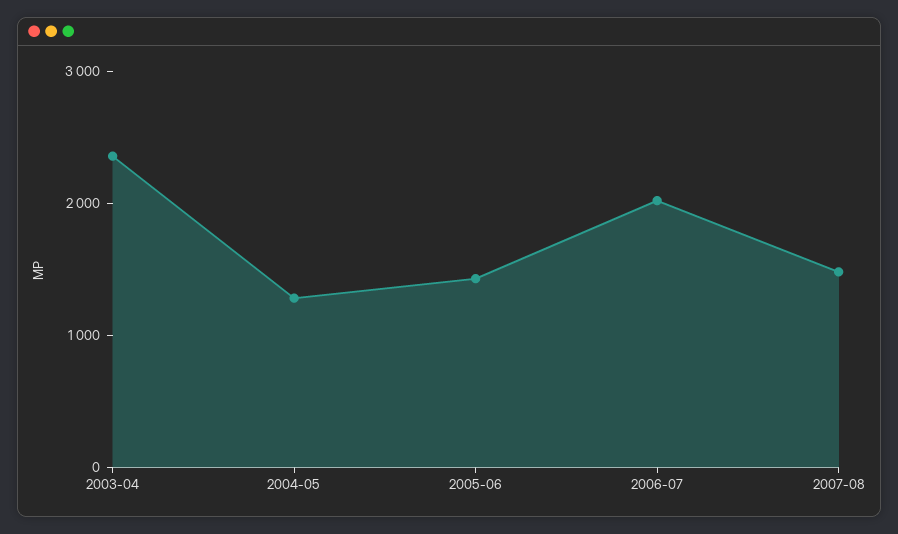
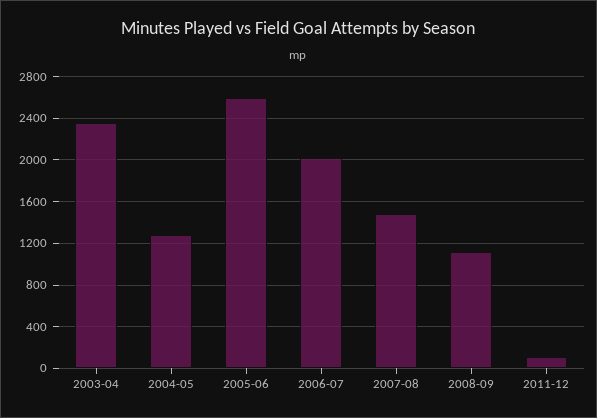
2005-06: 1400 -> 2600
2008-09: none -> 1100
2011-12: none -> 100

